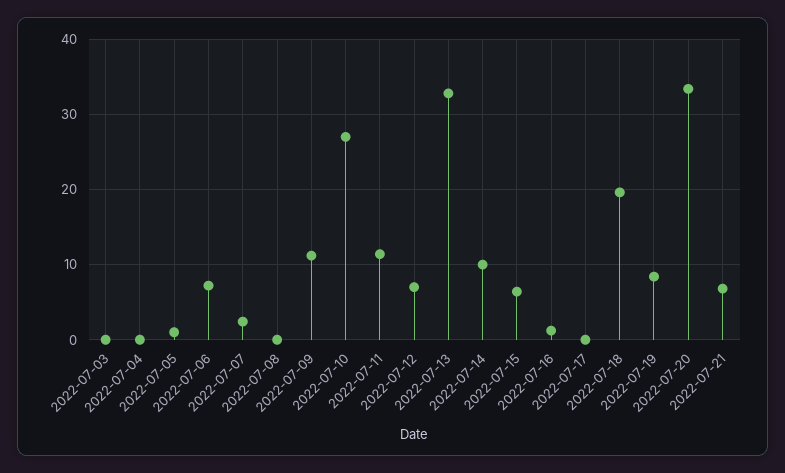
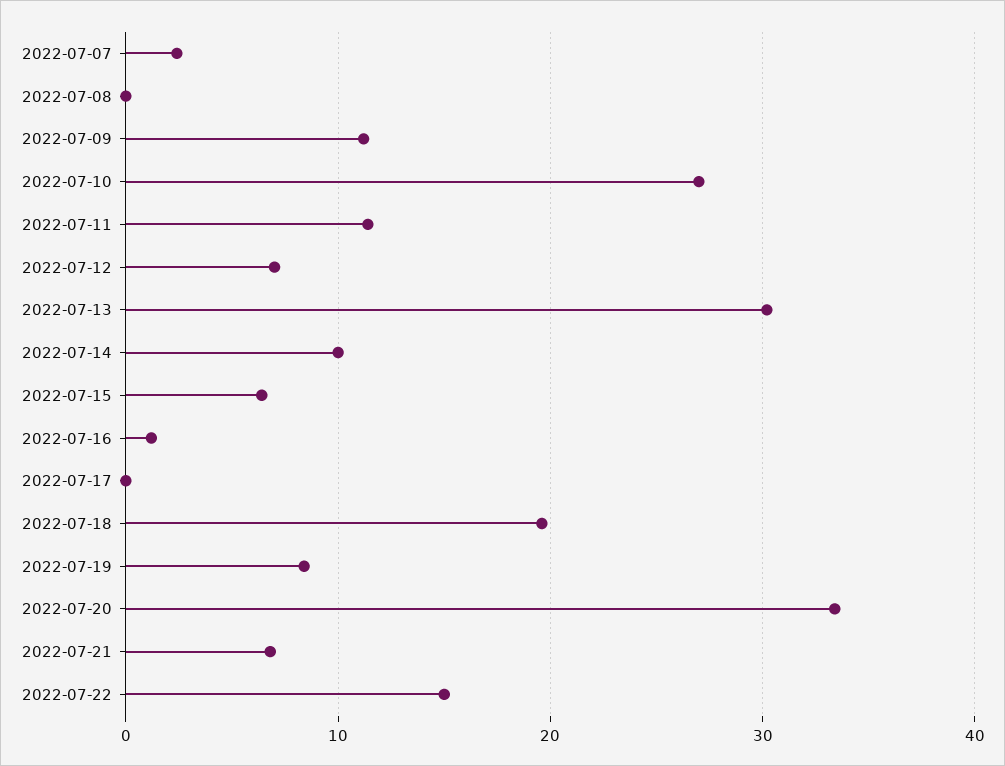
2022-07-03: 0 -> none
2022-07-04: 0 -> none
2022-07-05: 1 -> none
2022-07-06: 7 -> none
2022-07-13: 33 -> 30
2022-07-22: none -> 15

